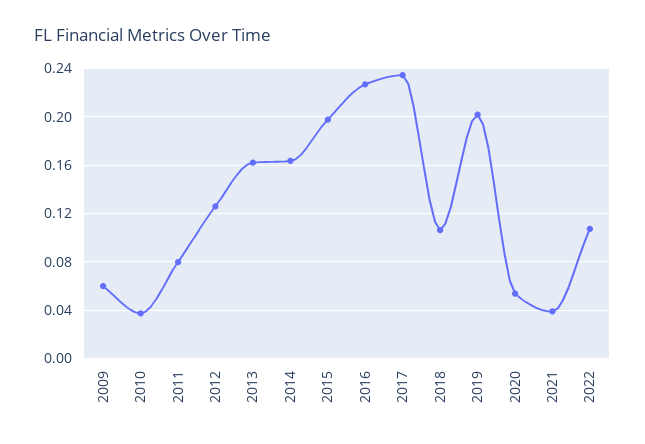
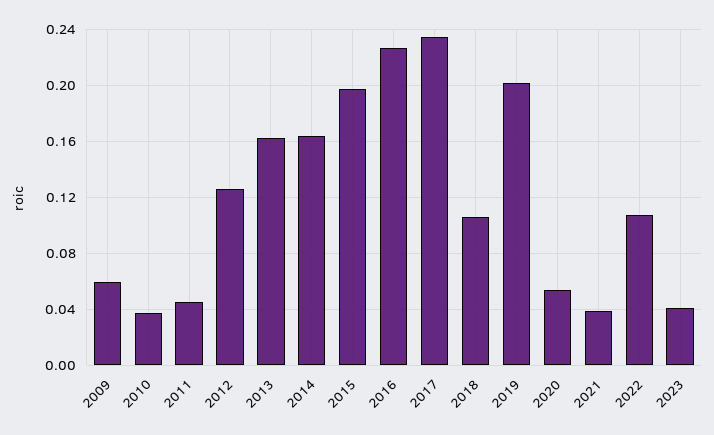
2011: 0.08 -> 0.045
2023: none -> 0.04

